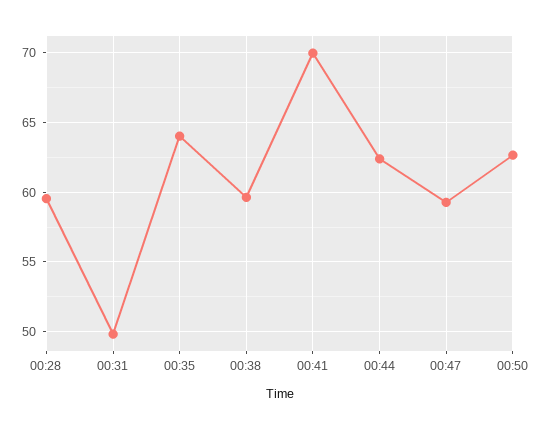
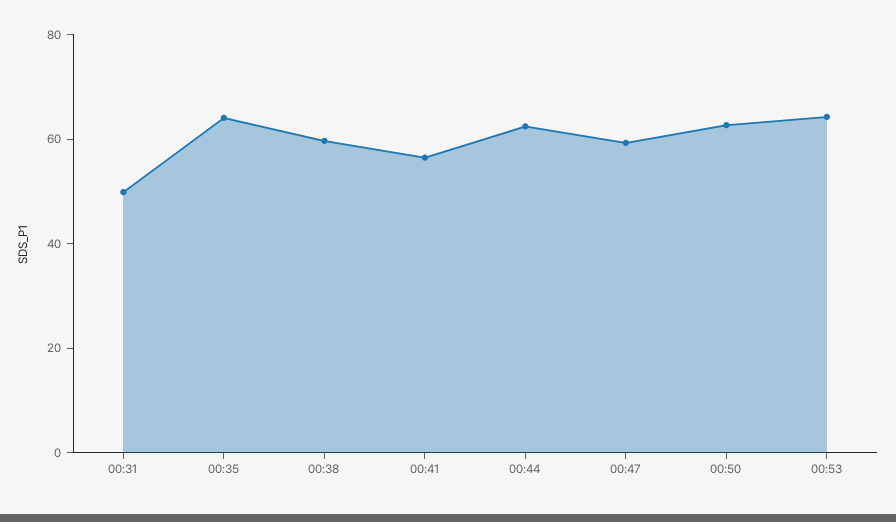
00:28: 59.5 -> none
00:41: 70 -> 55
00:53: none -> 65

